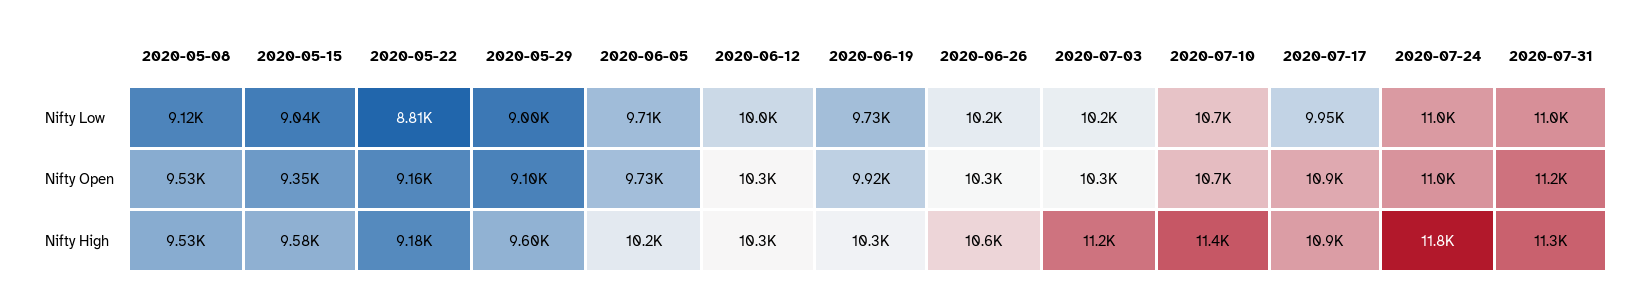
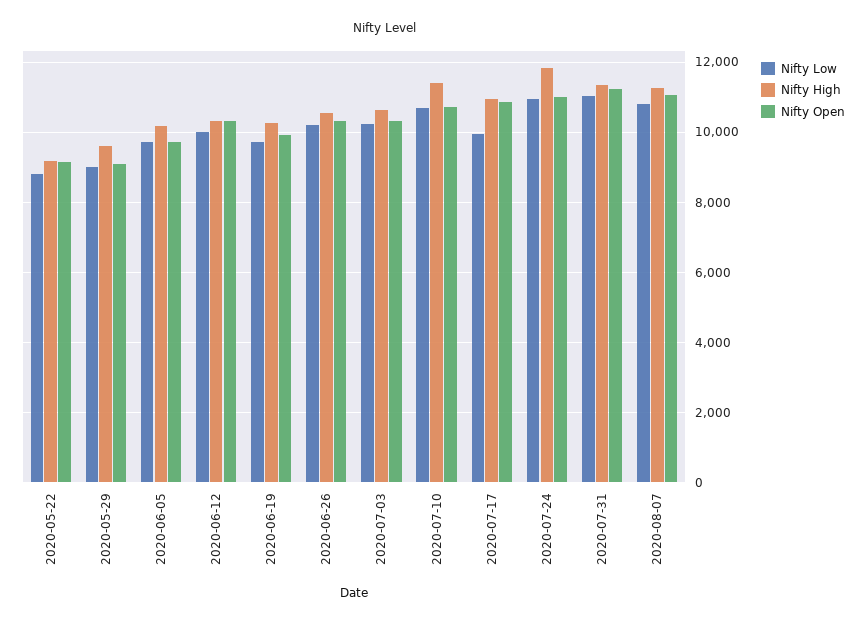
Nifty Low, 2020-05-08: 9120 -> none
Nifty Low, 2020-05-15: 9040 -> none
Nifty Open, 2020-05-08: 9530 -> none
Nifty Open, 2020-05-15: 9350 -> none
Nifty High, 2020-05-08: 9530 -> none
Nifty High, 2020-05-15: 9580 -> none
Nifty High, 2020-07-03: 11200 -> 10600
Nifty Low, 2020-08-07: none -> 10800
Nifty High, 2020-08-07: none -> 11200
Nifty Open, 2020-08-07: none -> 11000

